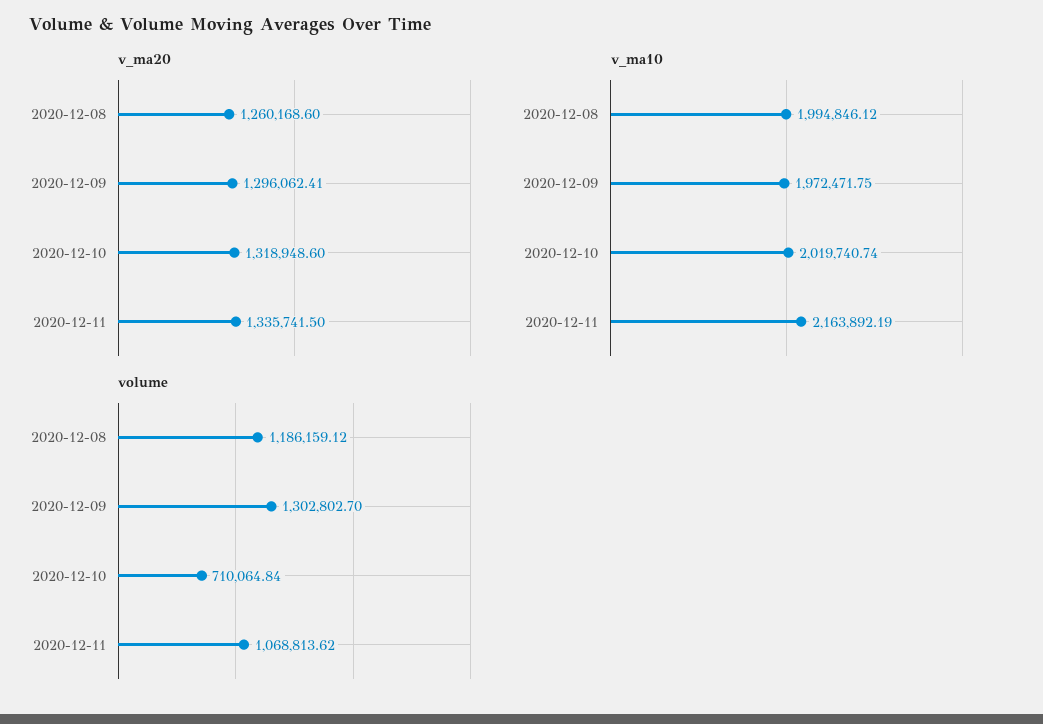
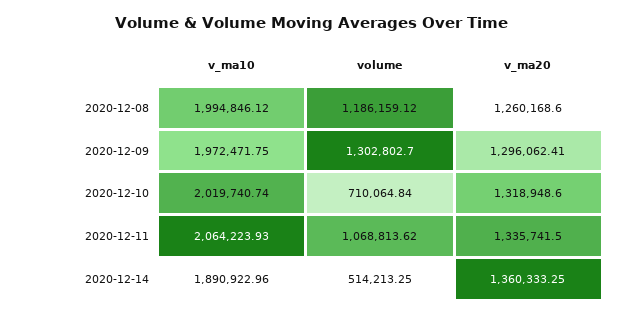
v_ma10, 2020-12-11: 2163892.19 -> 2064223.93
v_ma10, 2020-12-14: none -> 1890922.96
volume, 2020-12-14: none -> 514213.25
v_ma20, 2020-12-14: none -> 1360333.25

